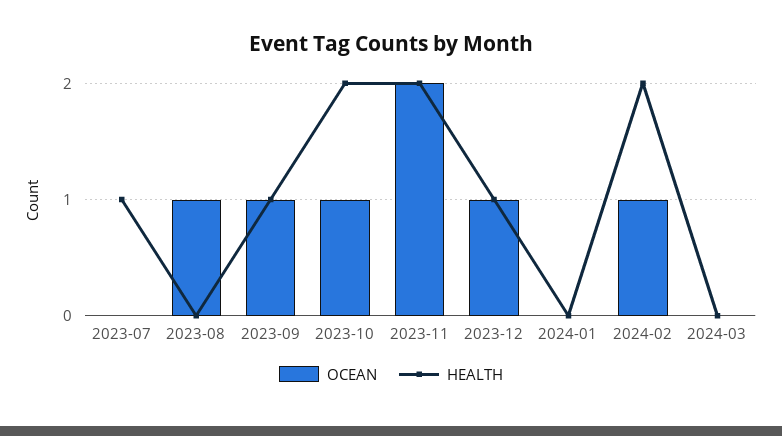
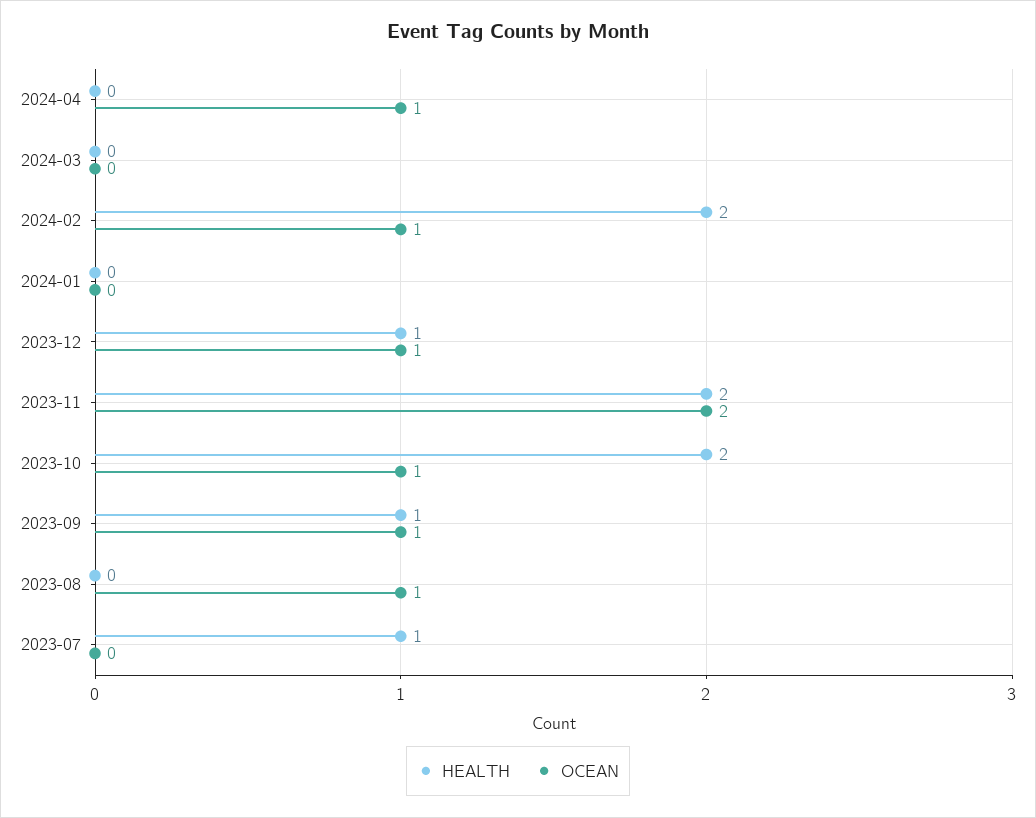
HEALTH, 2024-04: none -> 0
OCEAN, 2024-04: none -> 1

